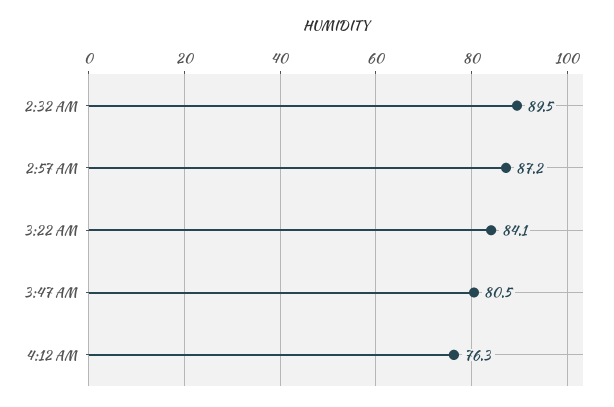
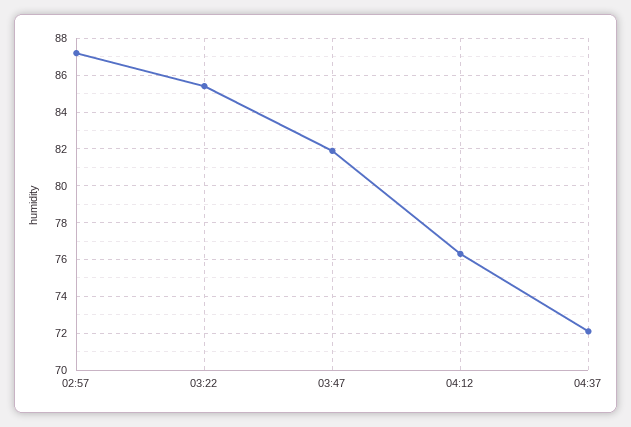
2:32 AM: 89.5 -> none
3:22 AM: 84.1 -> 85.5
3:47 AM: 80.5 -> 82
04:37: none -> 72

